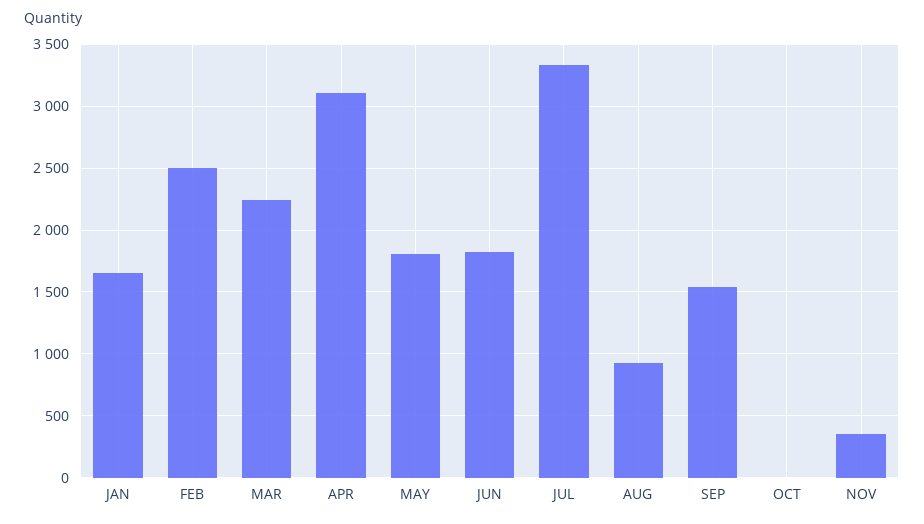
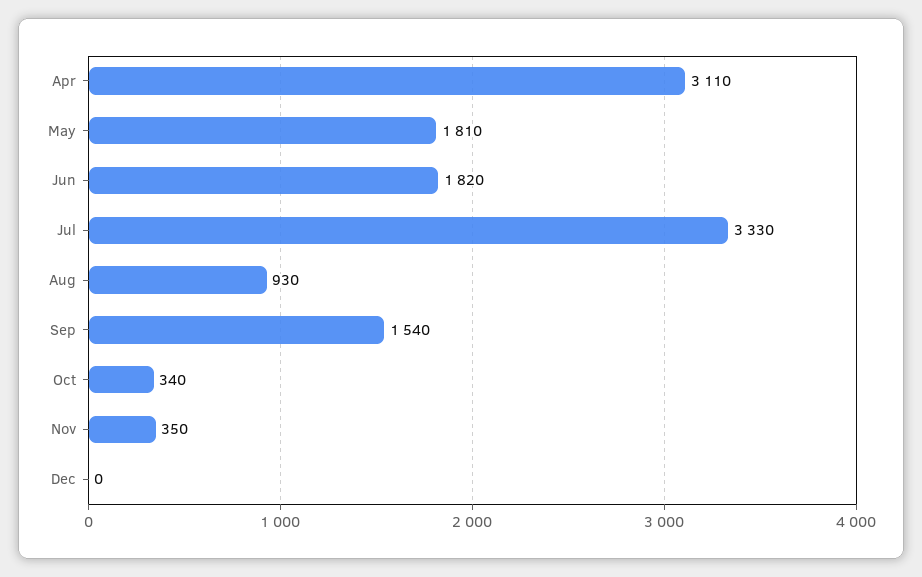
JAN: 1650 -> none
FEB: 2500 -> none
MAR: 2250 -> none
OCT: 0 -> 340
Dec: none -> 0

